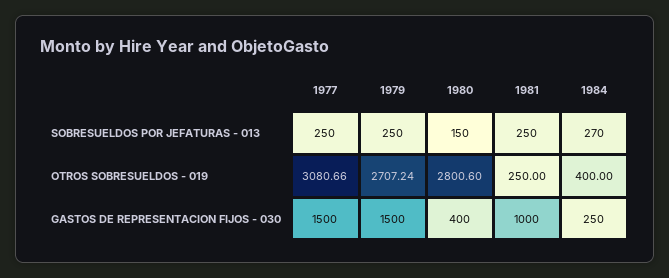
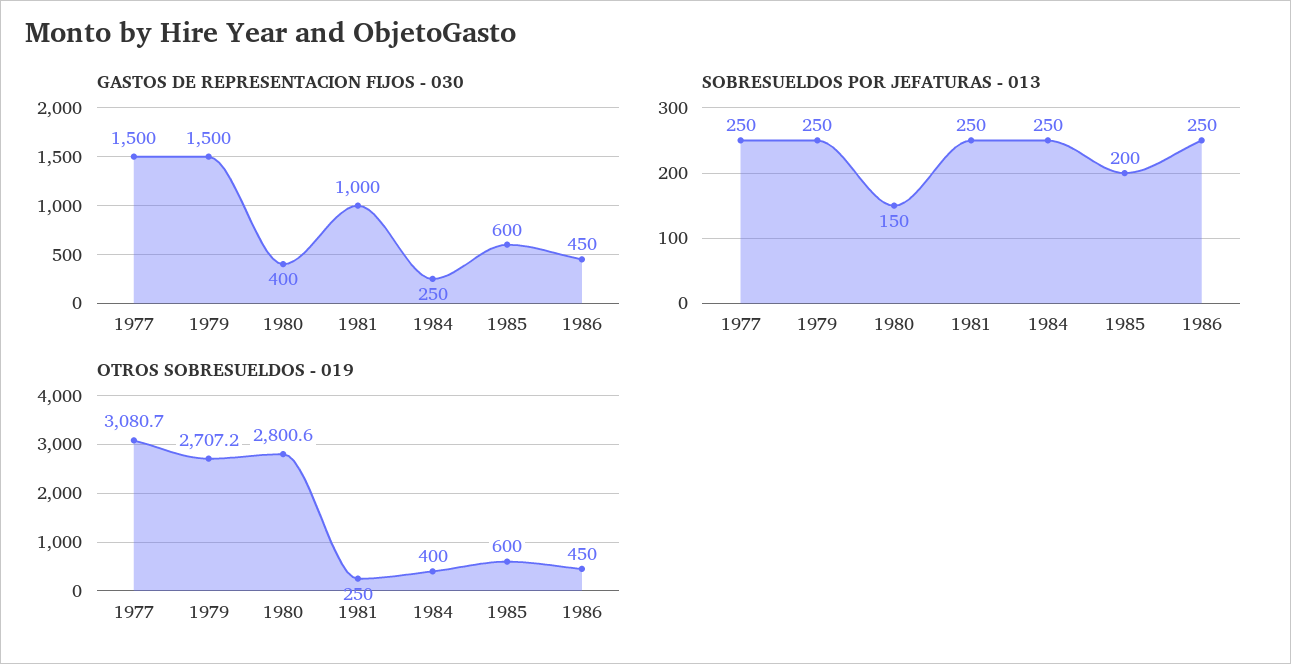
SOBRESUELDOS POR JEFATURAS - 013, 1984: 270 -> 250
GASTOS DE REPRESENTACION FIJOS - 030, 1985: none -> 600
GASTOS DE REPRESENTACION FIJOS - 030, 1986: none -> 450
SOBRESUELDOS POR JEFATURAS - 013, 1985: none -> 200
SOBRESUELDOS POR JEFATURAS - 013, 1986: none -> 250
OTROS SOBRESUELDOS - 019, 1985: none -> 600
OTROS SOBRESUELDOS - 019, 1986: none -> 450

